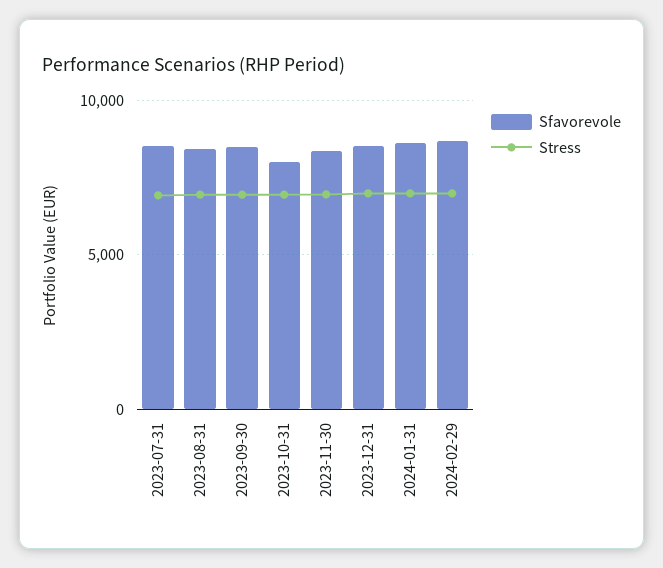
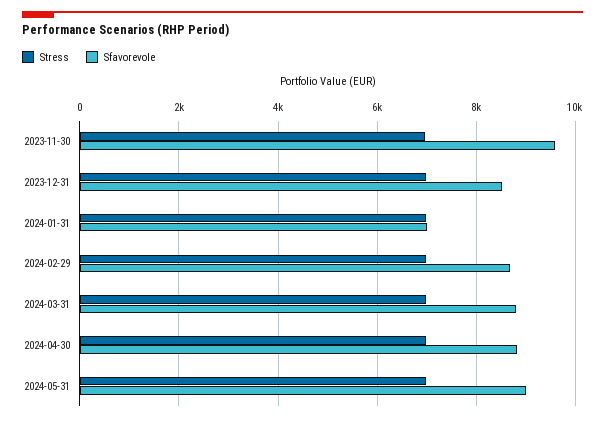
Sfavorevole, 2023-07-31: 8500 -> none
Stress, 2023-07-31: 7000 -> none
Sfavorevole, 2023-08-31: 8500 -> none
Stress, 2023-08-31: 7000 -> none
Sfavorevole, 2023-09-30: 8500 -> none
Stress, 2023-09-30: 7000 -> none
Sfavorevole, 2023-10-31: 8000 -> none
Stress, 2023-10-31: 7000 -> none
Sfavorevole, 2023-11-30: 8500 -> 9600
Sfavorevole, 2024-01-31: 8500 -> 7000
Stress, 2024-03-31: none -> 7000
Sfavorevole, 2024-03-31: none -> 8800
Stress, 2024-04-30: none -> 7000
Sfavorevole, 2024-04-30: none -> 8800
Stress, 2024-05-31: none -> 7000
Sfavorevole, 2024-05-31: none -> 9000

